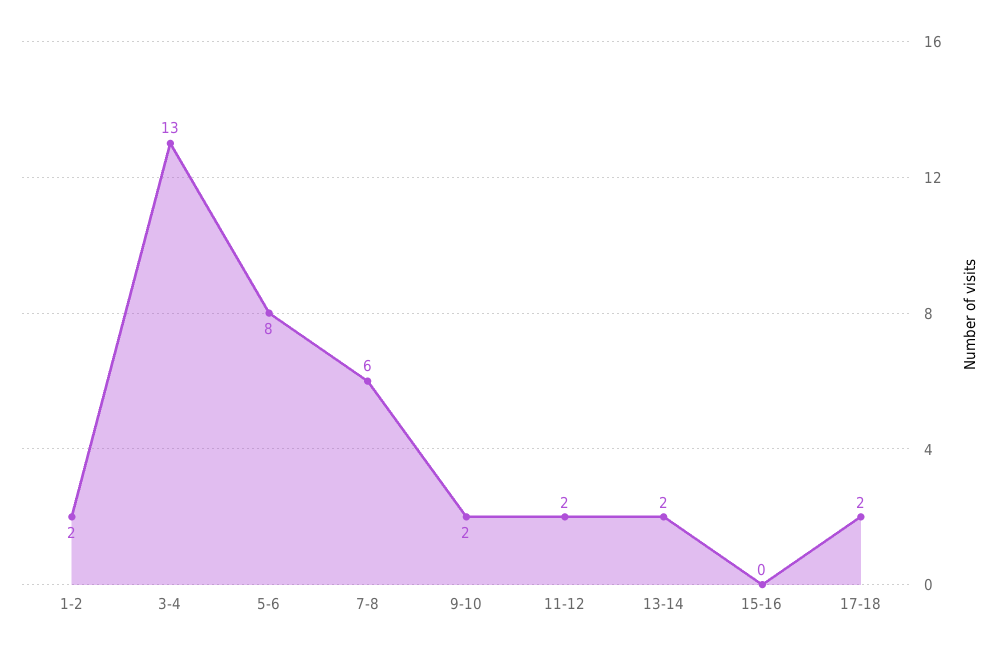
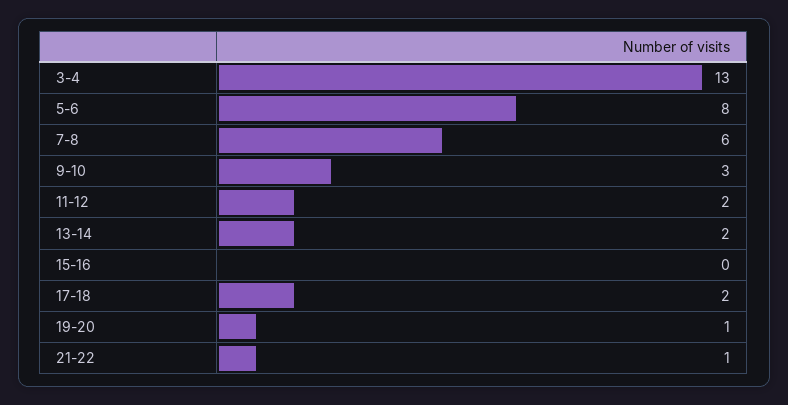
1-2: 2 -> none
9-10: 2 -> 3
19-20: none -> 1
21-22: none -> 1

